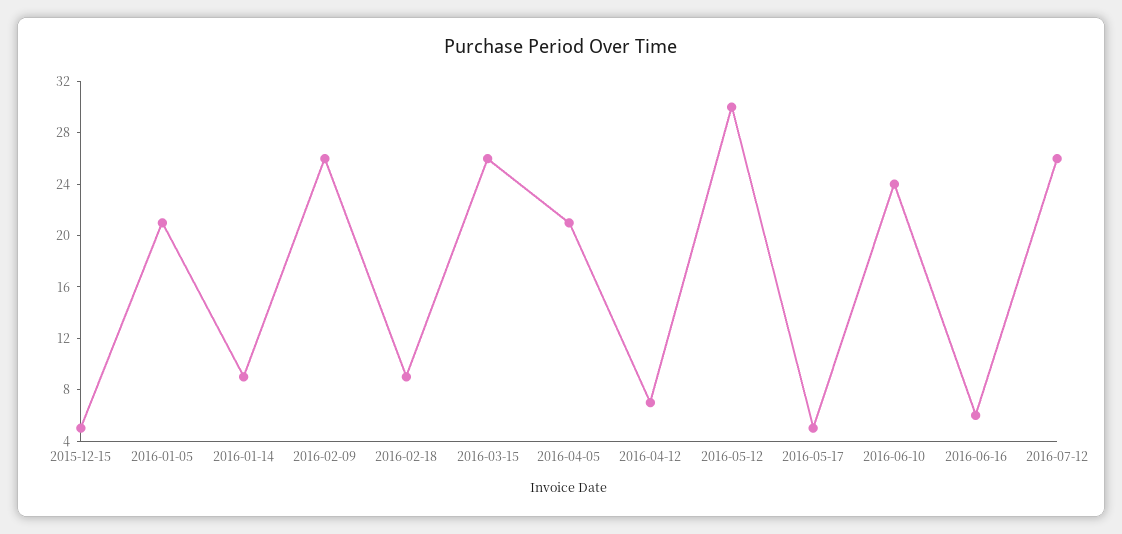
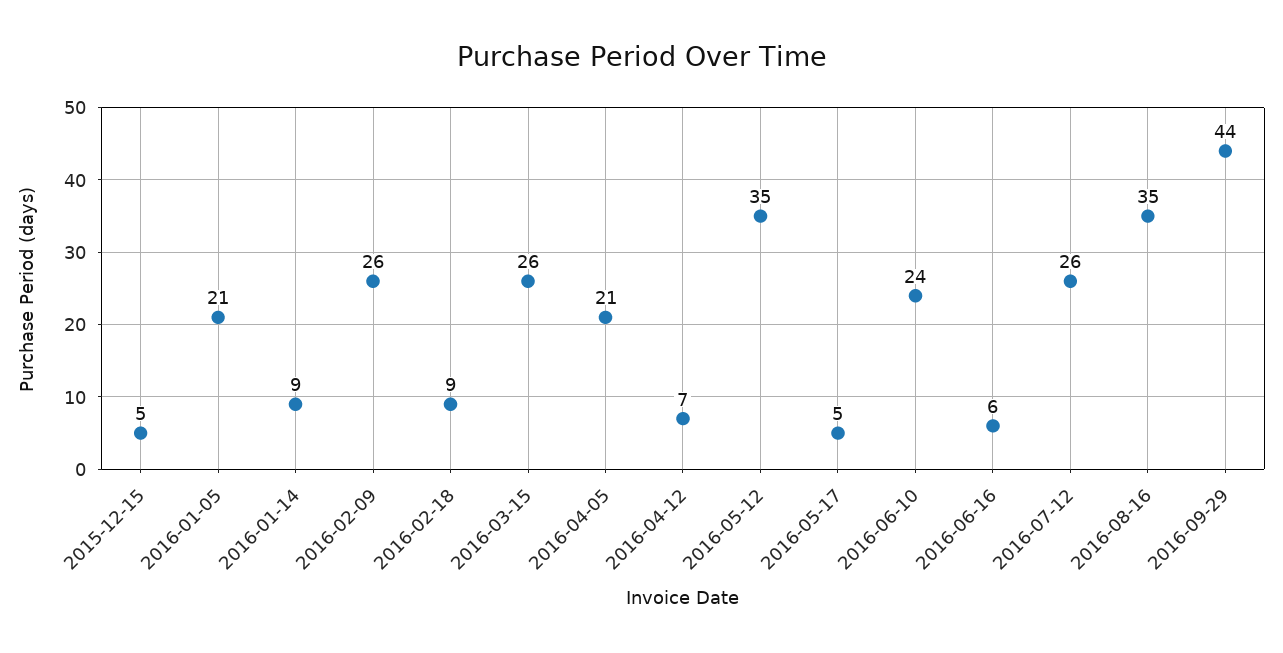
2016-05-12: 30 -> 35
2016-08-16: none -> 35
2016-09-29: none -> 44

